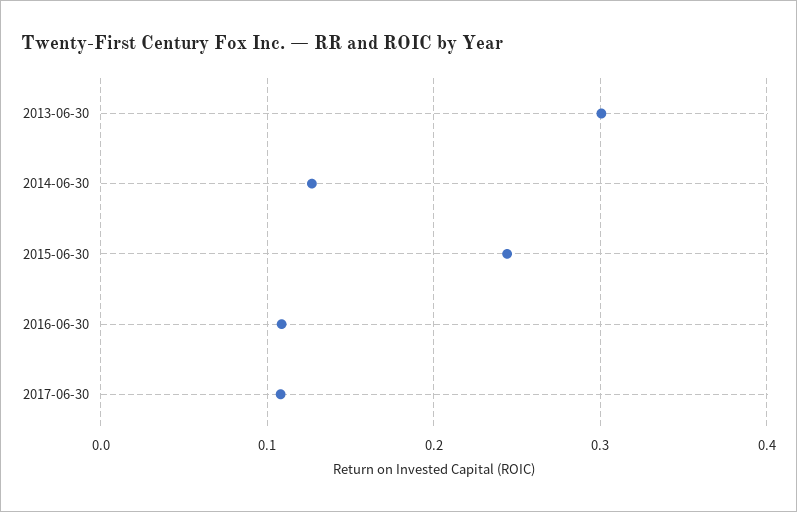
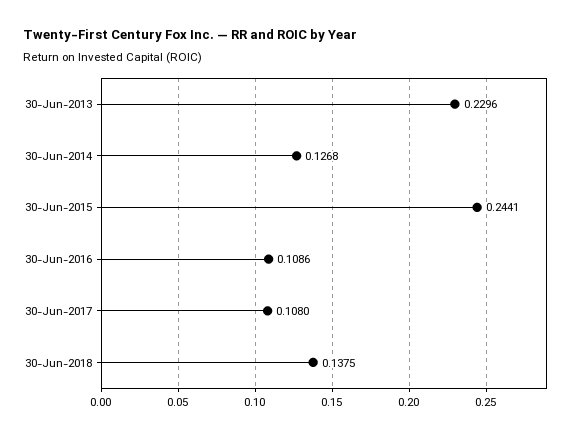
2013-06-30: 0.3 -> 0.2296
30-Jun-2018: none -> 0.1375

